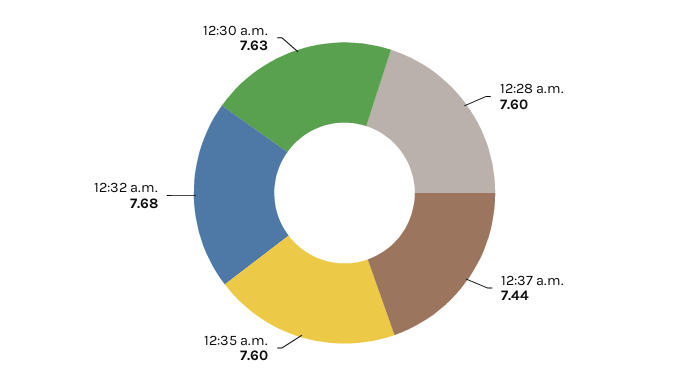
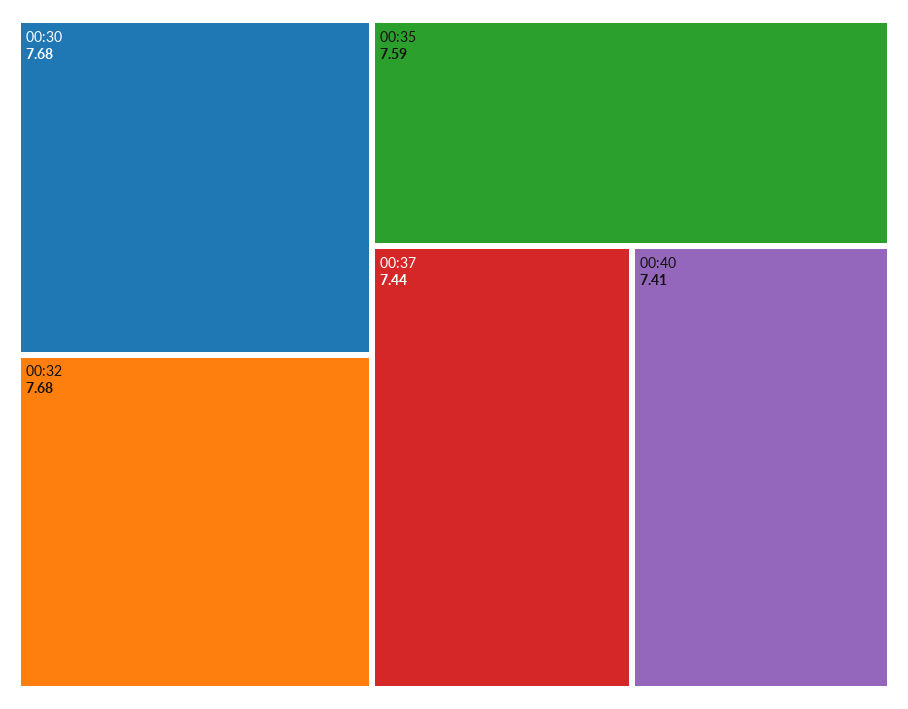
12:28 a.m.: 7.6 -> none
12:35 a.m.: 7.6 -> 7.59
12:30 a.m.: 7.63 -> 7.68
00:40: none -> 7.41

